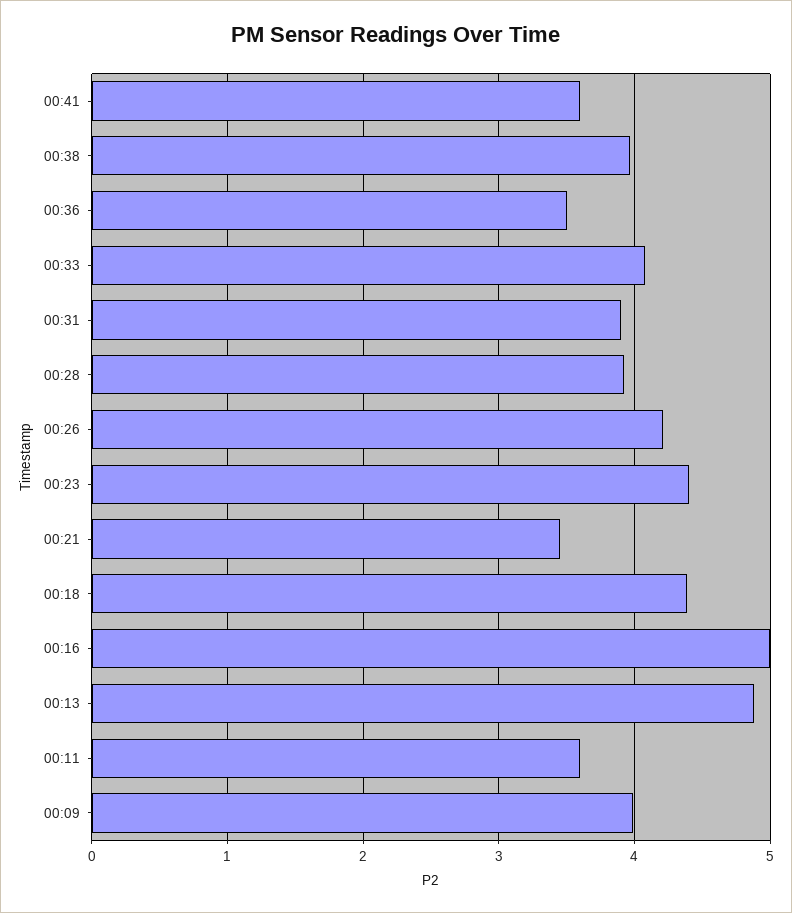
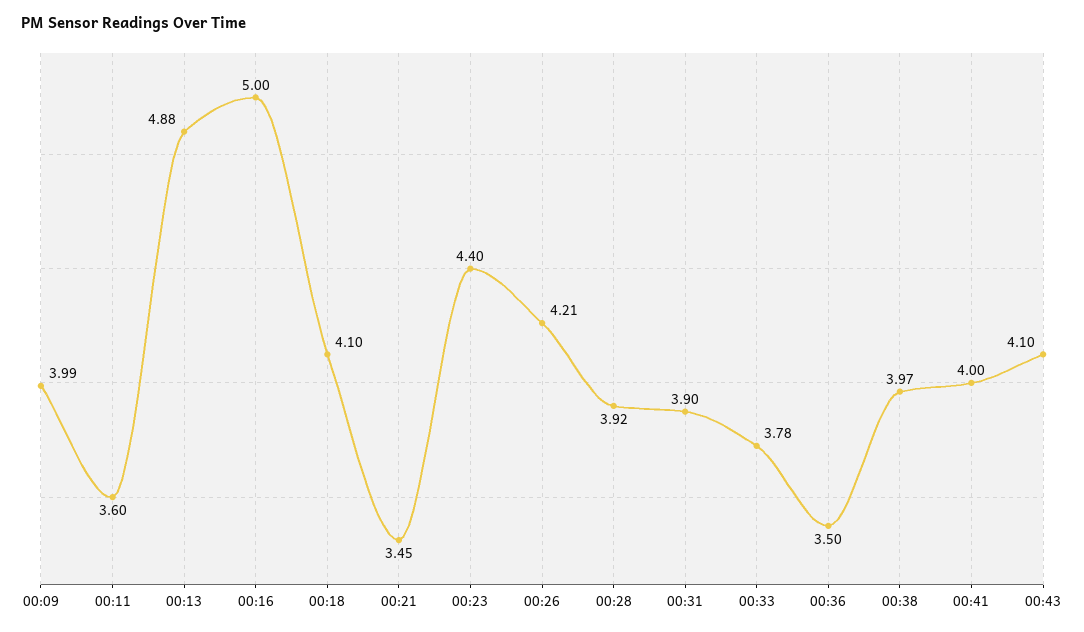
00:41: 3.6 -> 4
00:33: 4.1 -> 3.78
00:18: 4.4 -> 4.1
00:43: none -> 4.1

